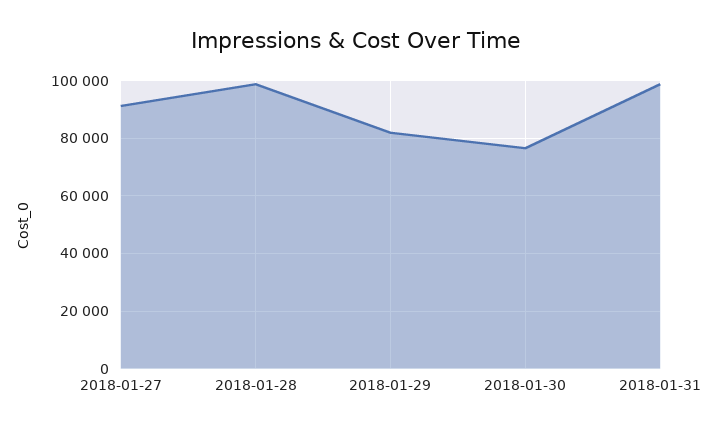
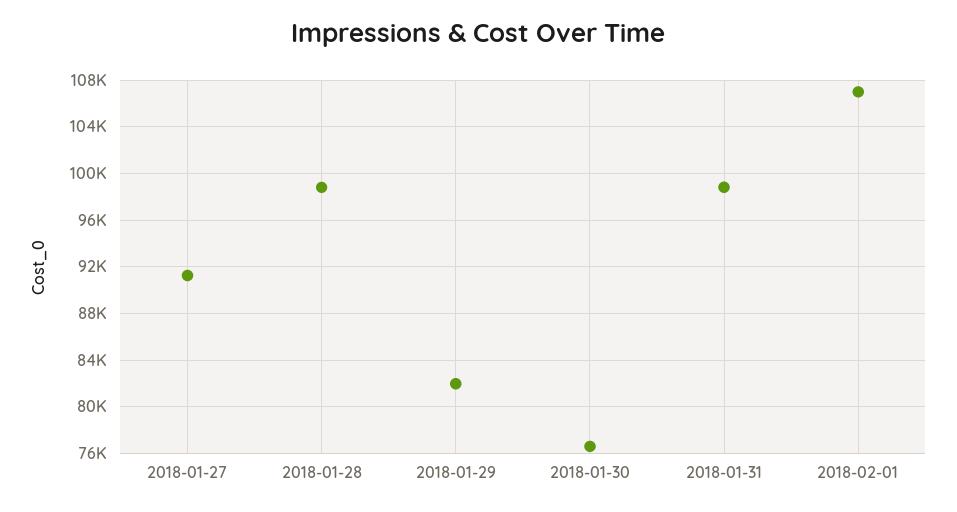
2018-02-01: none -> 107000

